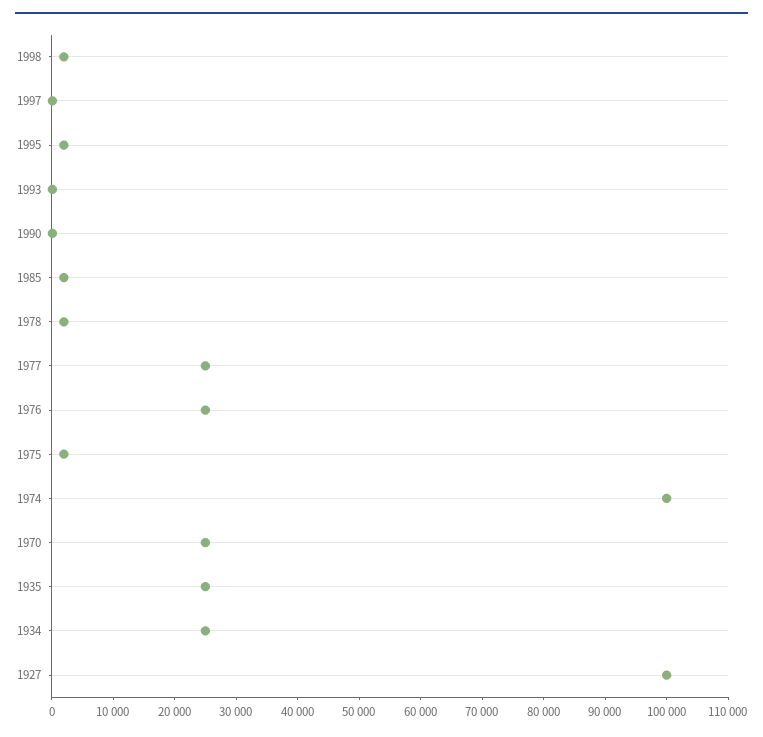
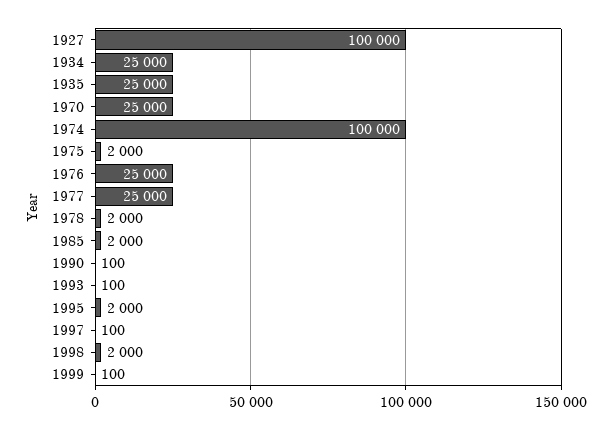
1999: none -> 100

